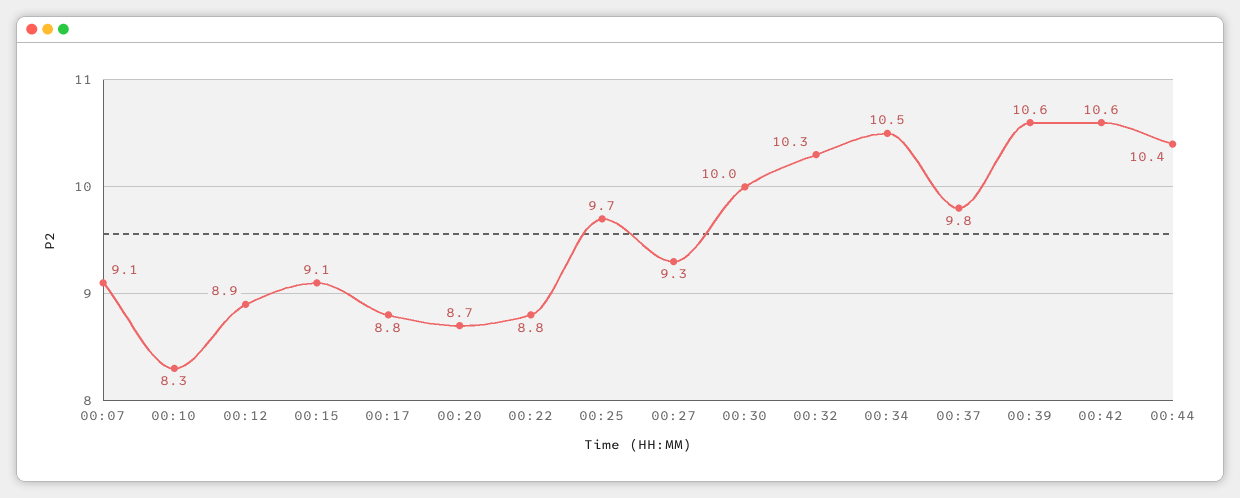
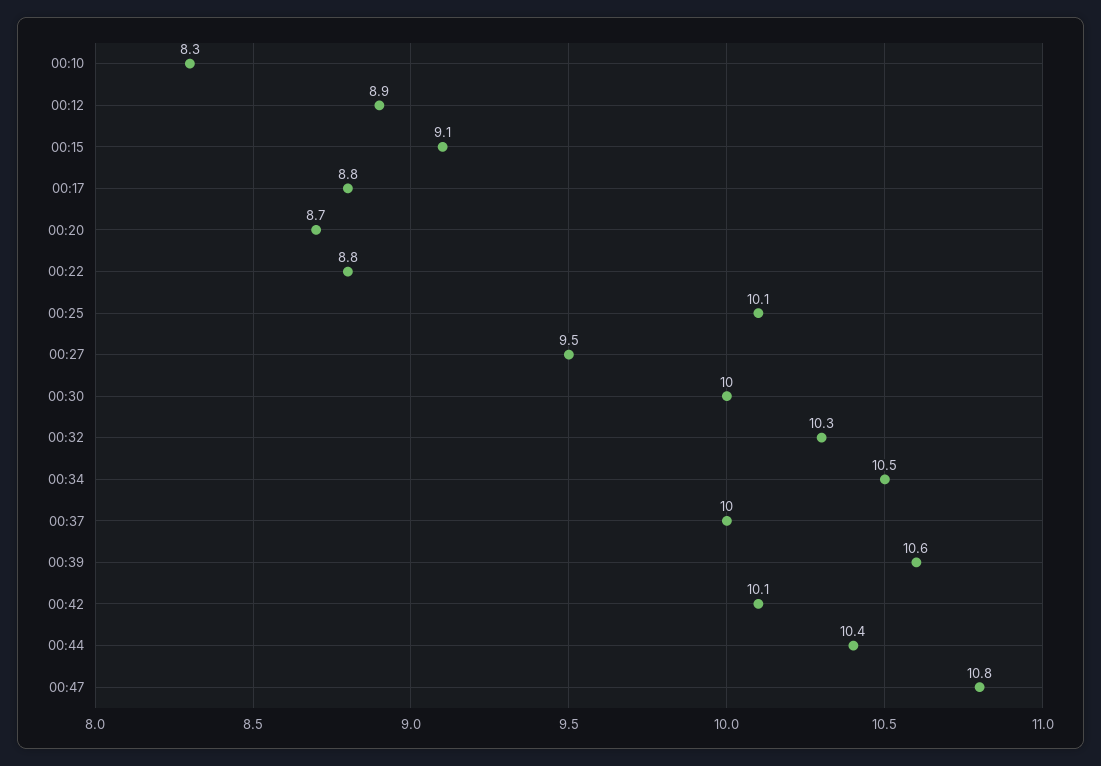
00:07: 9.1 -> none
00:25: 9.7 -> 10.1
00:27: 9.3 -> 9.5
00:37: 9.8 -> 10
00:42: 10.6 -> 10.1
00:47: none -> 10.8

